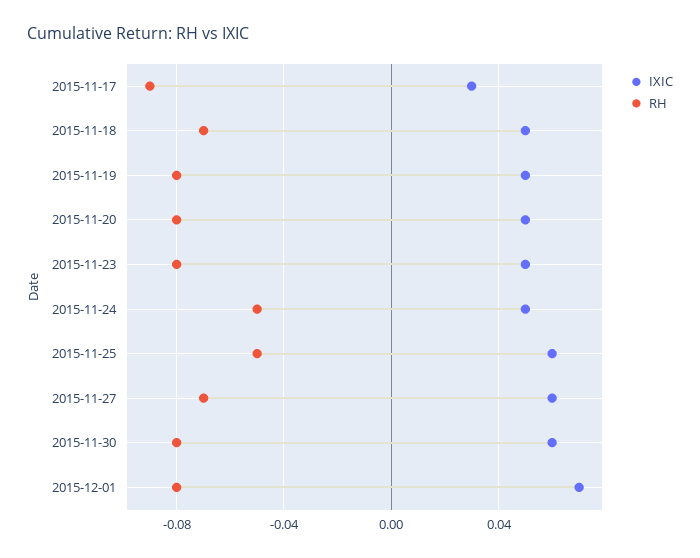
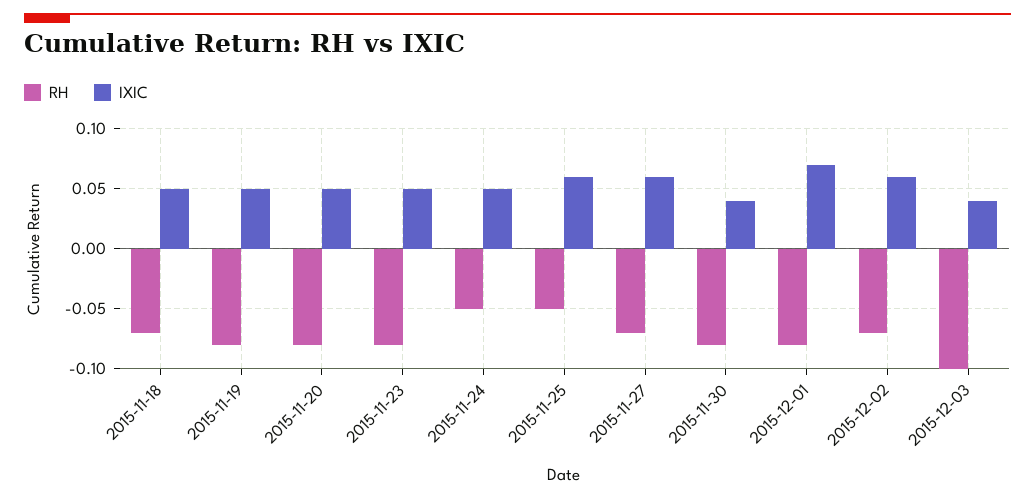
IXIC, 2015-11-17: 0.03 -> none
RH, 2015-11-17: -0.09 -> none
IXIC, 2015-11-30: 0.06 -> 0.04
RH, 2015-12-02: none -> -0.07
IXIC, 2015-12-02: none -> 0.06
RH, 2015-12-03: none -> -0.1
IXIC, 2015-12-03: none -> 0.04

